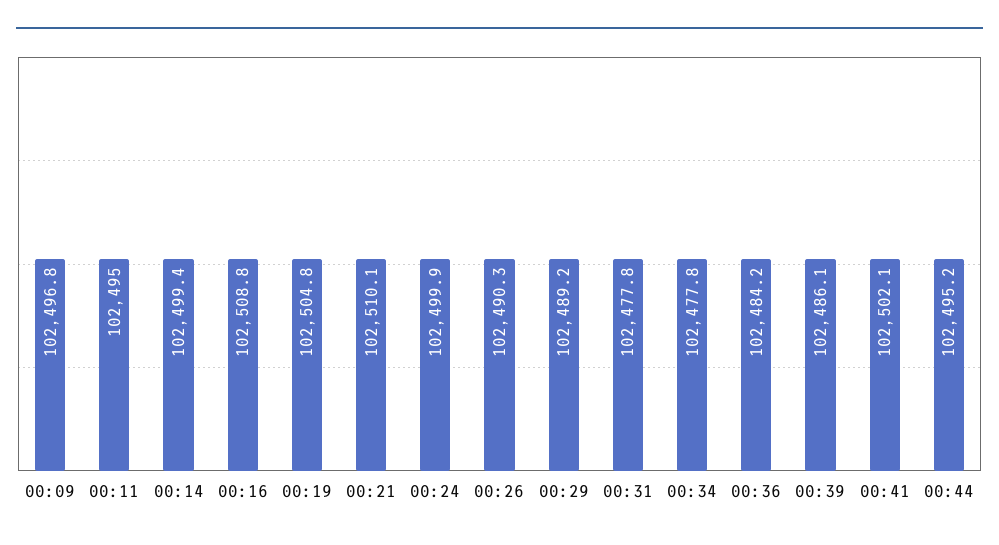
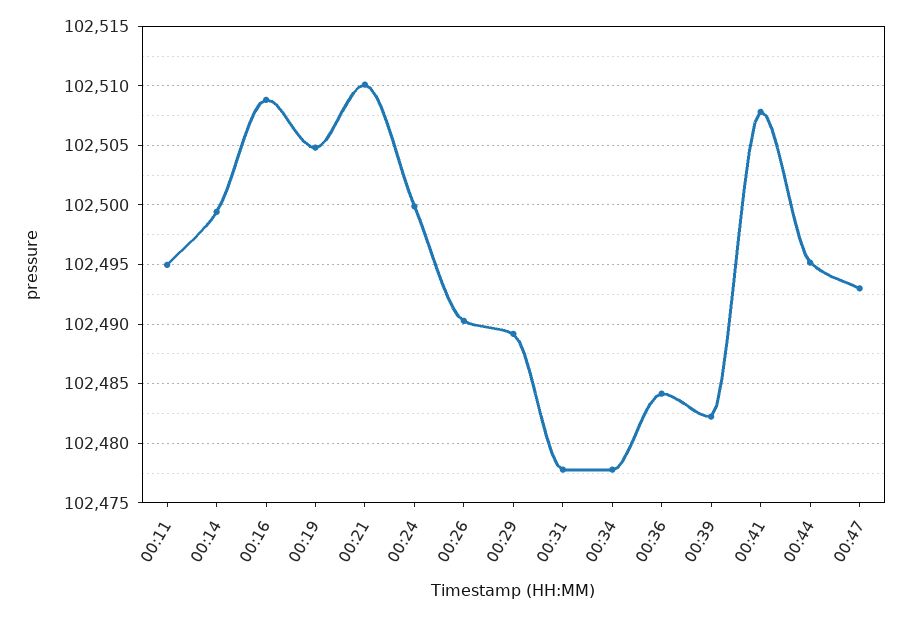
00:09: 102496.8 -> none
00:39: 102486.1 -> 102482
00:41: 102502.1 -> 102508
00:47: none -> 102493

